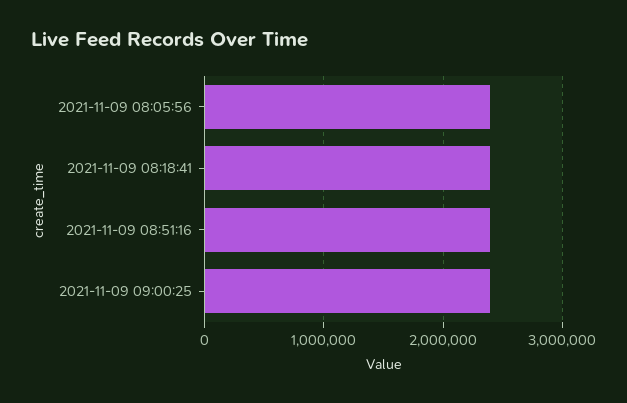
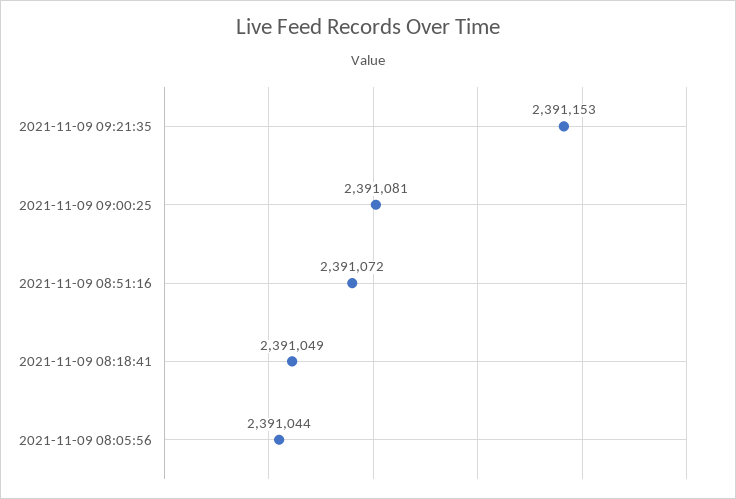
2021-11-09 09:21:35: none -> 2391153

